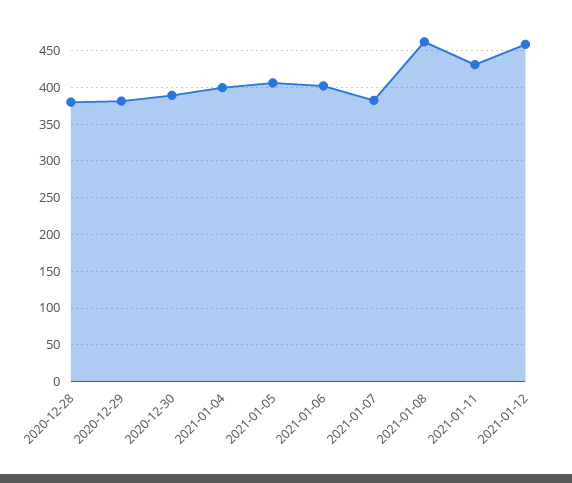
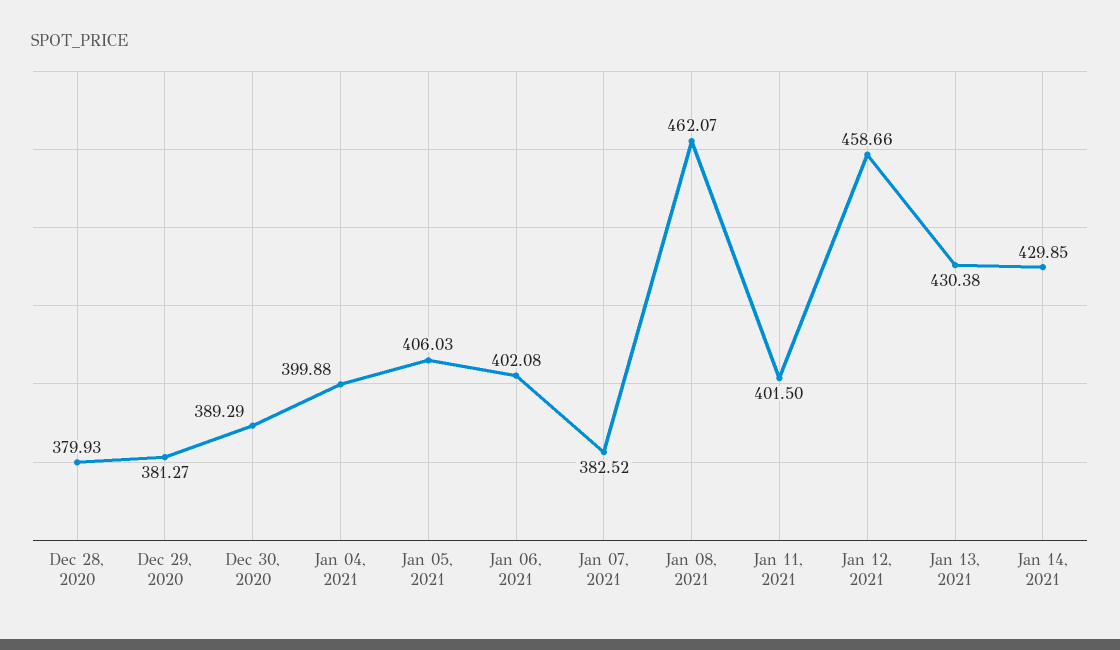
2021-01-11: 430 -> 401.5
Jan 13, 2021: none -> 430.38
Jan 14, 2021: none -> 429.85

